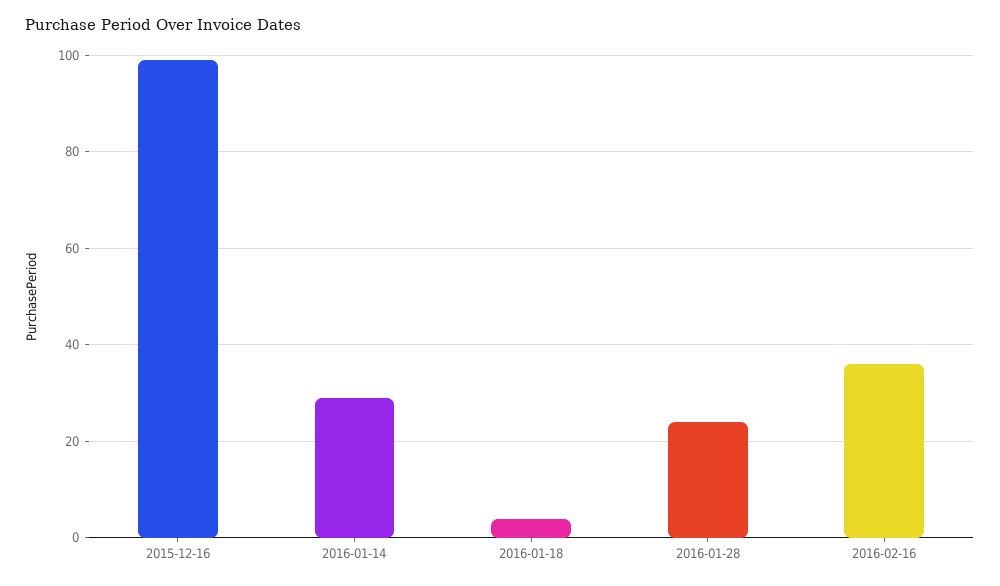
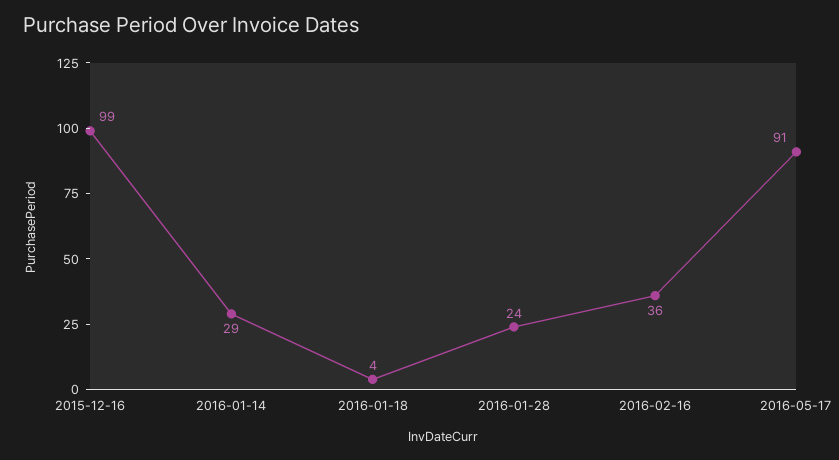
2016-05-17: none -> 91

